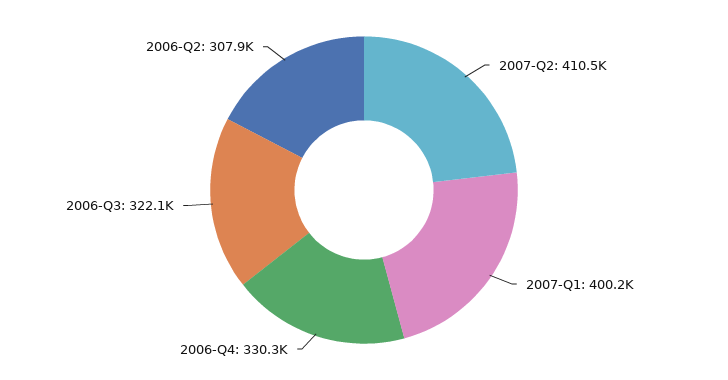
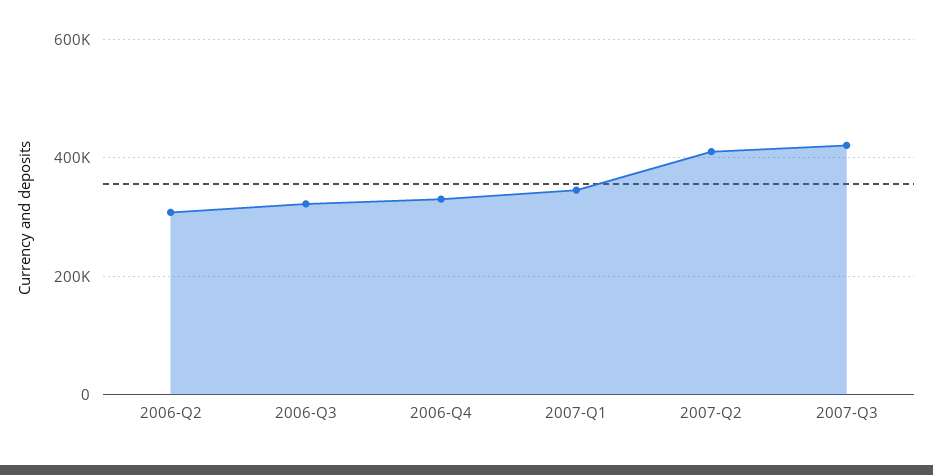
2007-Q1: 400200 -> 340000
2007-Q3: none -> 420000

